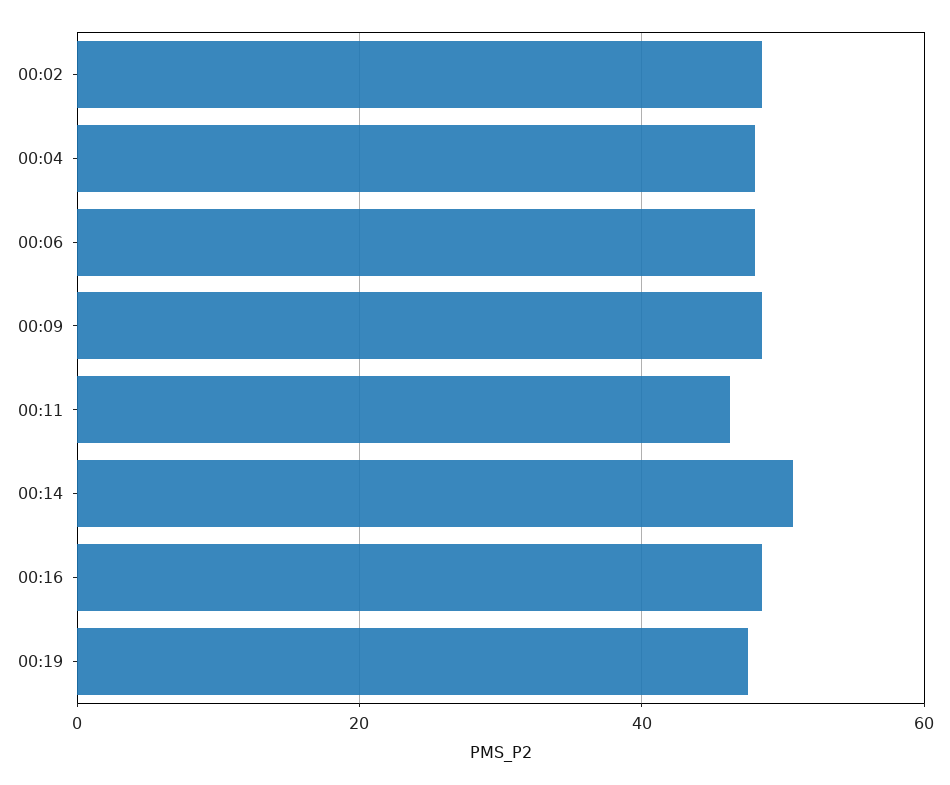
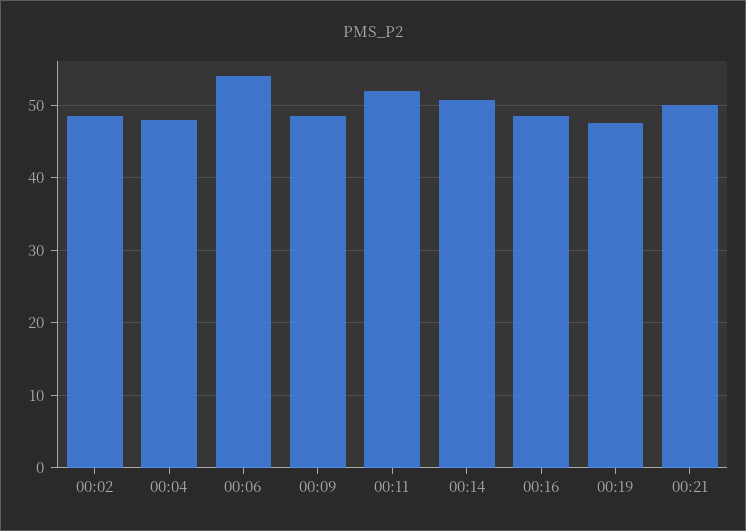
00:06: 48 -> 54
00:11: 46 -> 52
00:21: none -> 50

